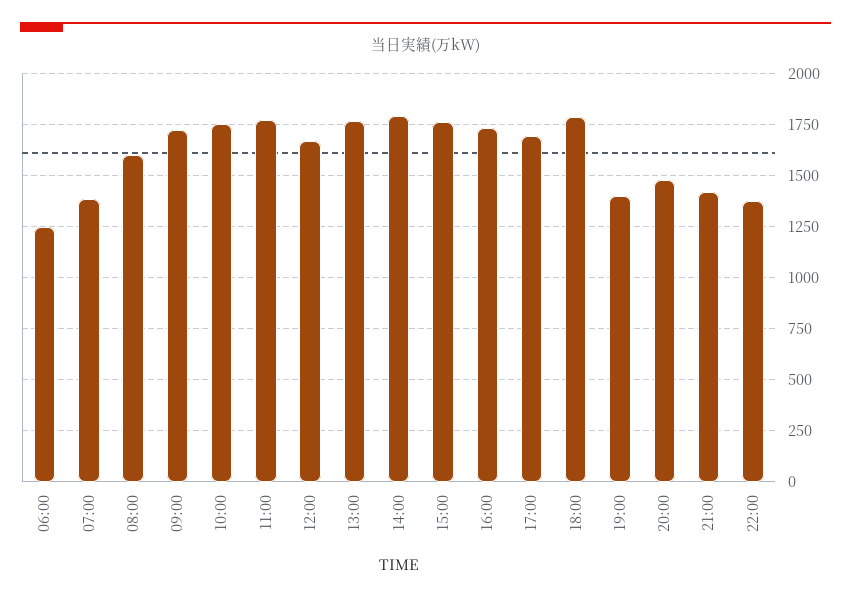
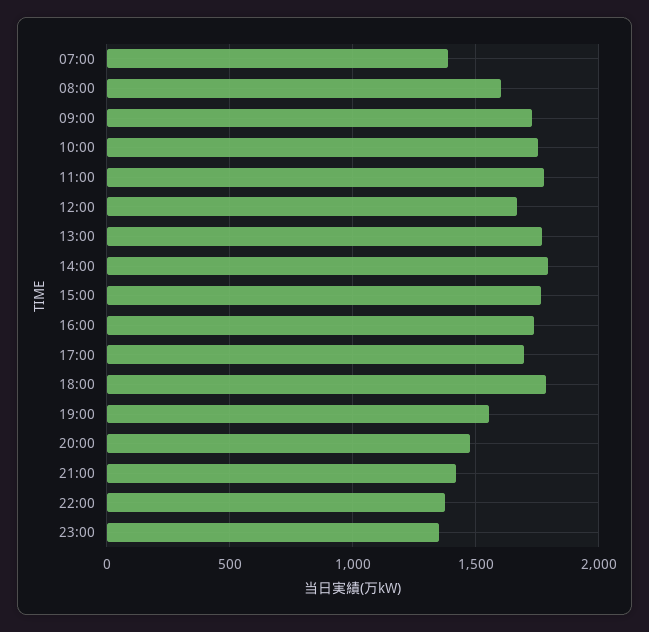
06:00: 1250 -> none
19:00: 1400 -> 1550
23:00: none -> 1350

